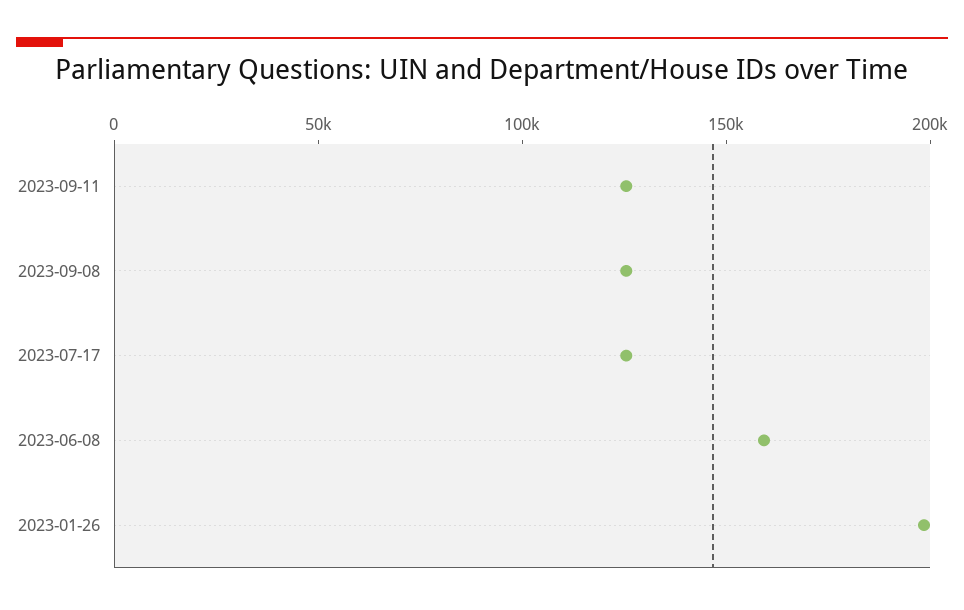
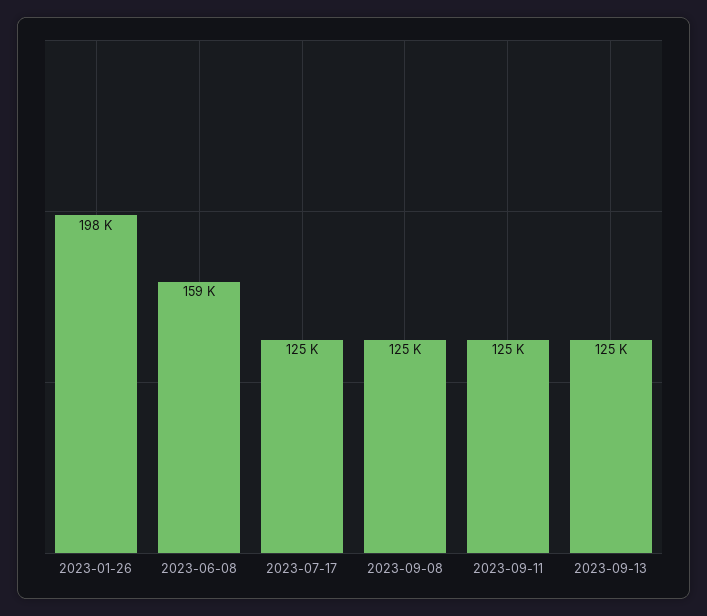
2023-09-13: none -> 125000

